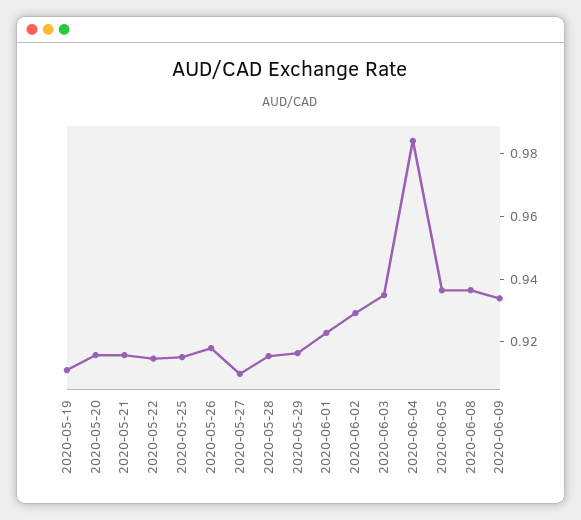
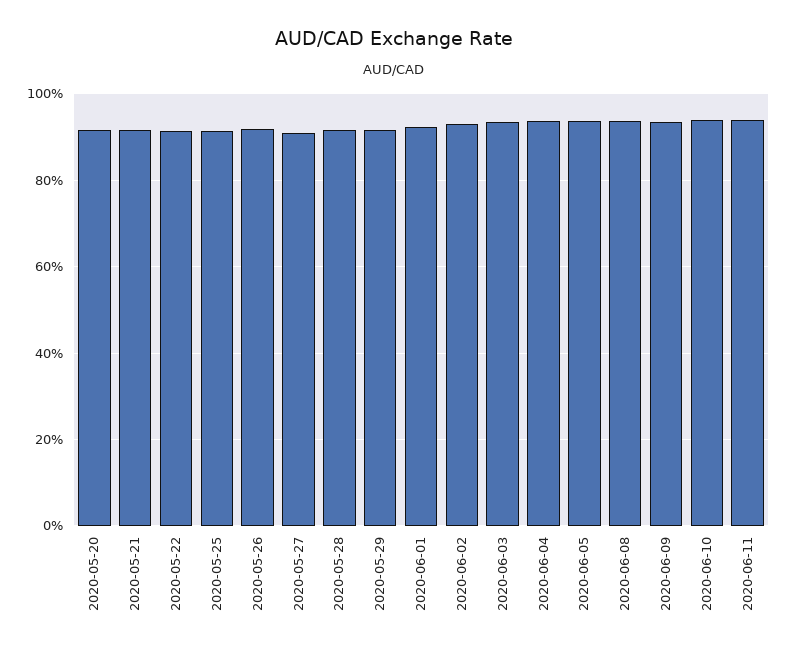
2020-05-19: 0.91 -> none
2020-06-04: 0.985 -> 0.94
2020-06-10: none -> 0.94
2020-06-11: none -> 0.94

